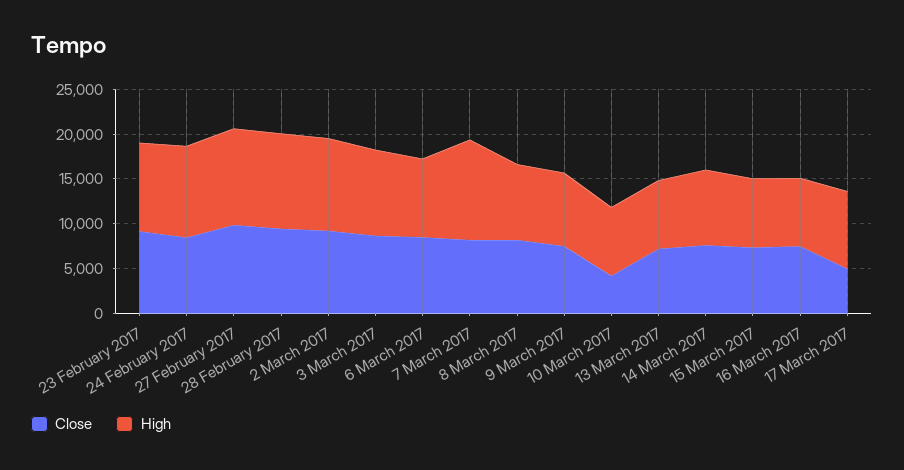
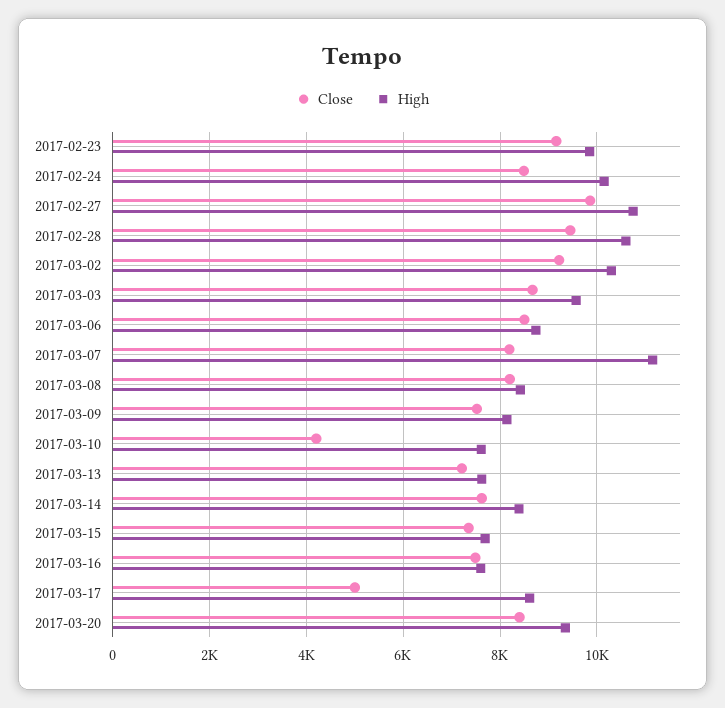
Close, 2017-03-20: none -> 8400
High, 2017-03-20: none -> 9400

